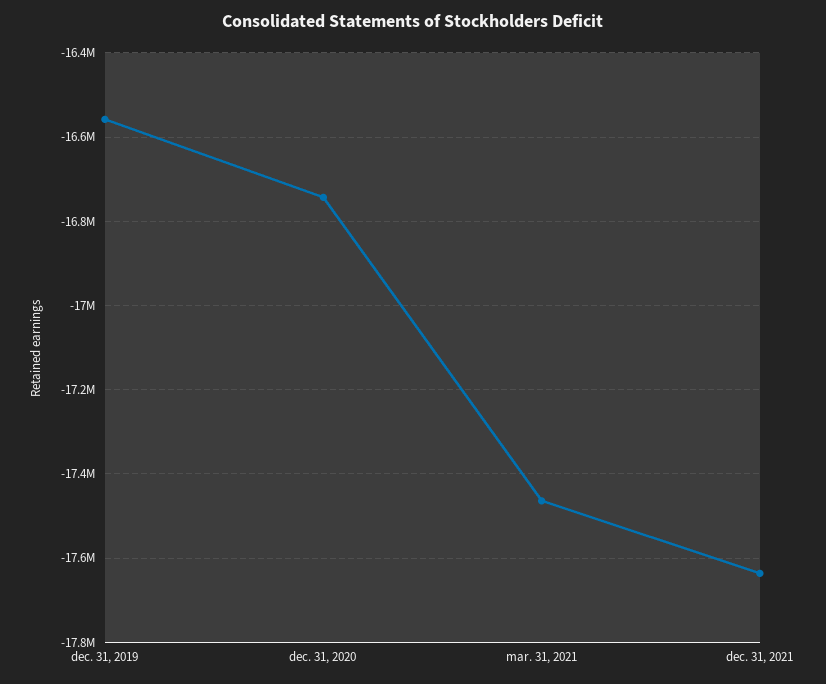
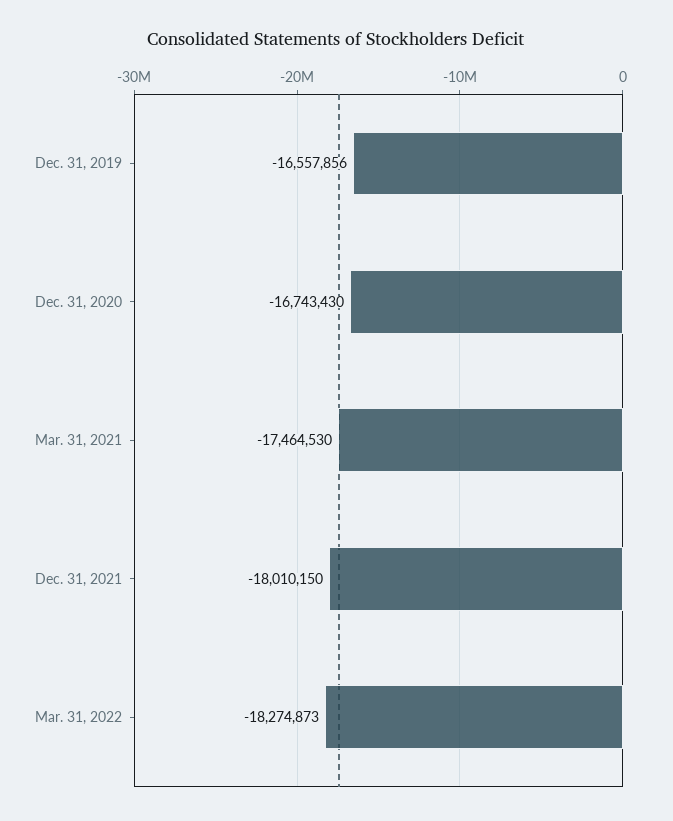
dec. 31, 2021: -17640000 -> -18010150
Mar. 31, 2022: none -> -18274873

